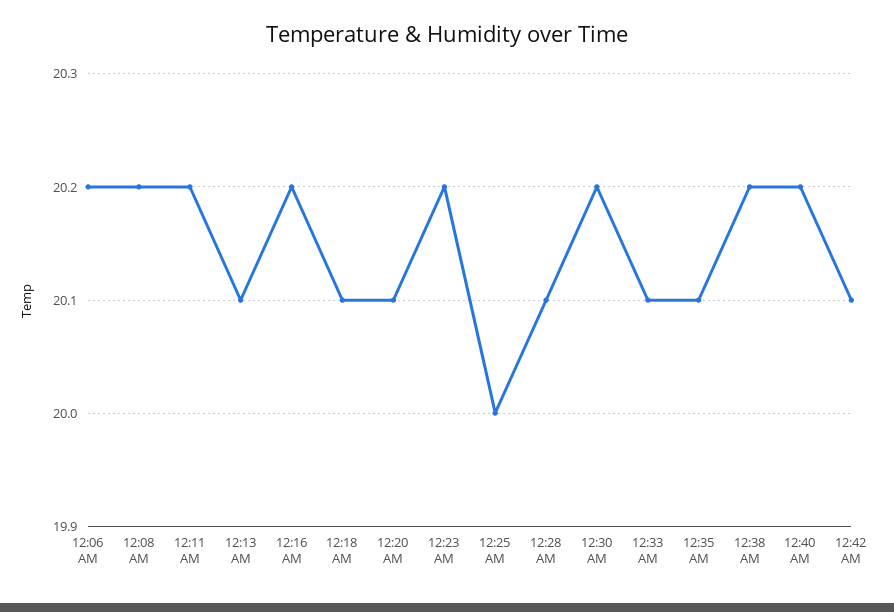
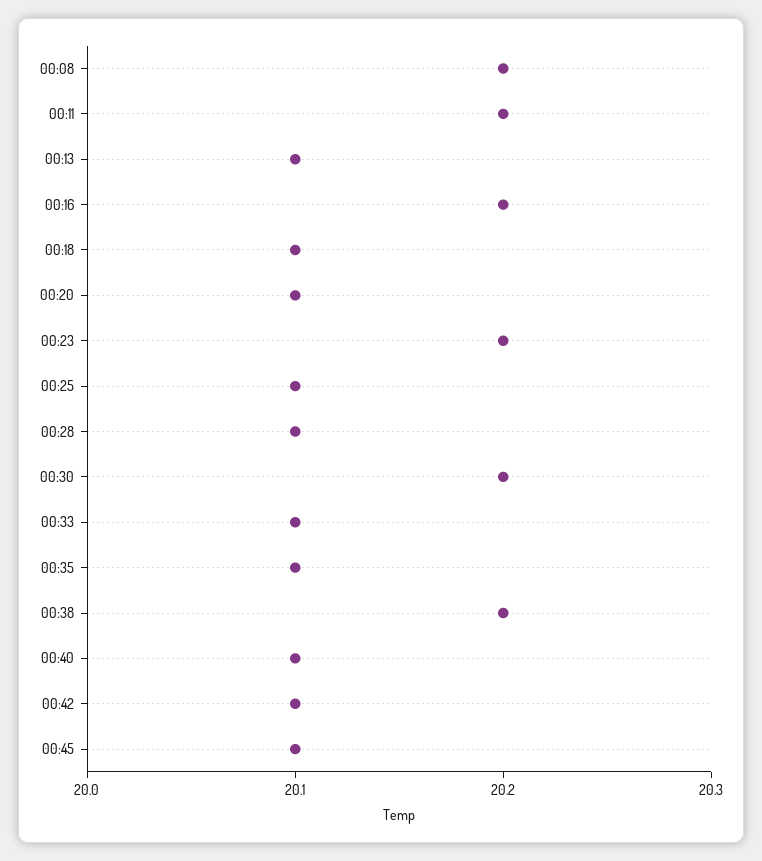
12:06 AM: 20.2 -> none
12:25 AM: 20 -> 20.1
12:40 AM: 20.2 -> 20.1
00:45: none -> 20.1

